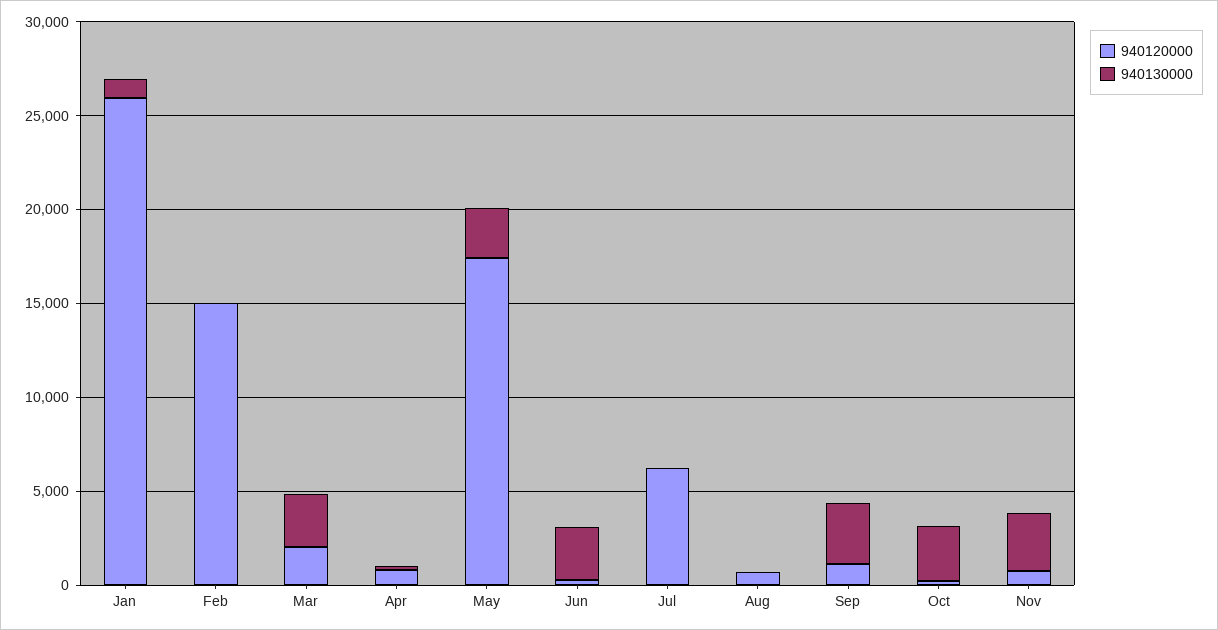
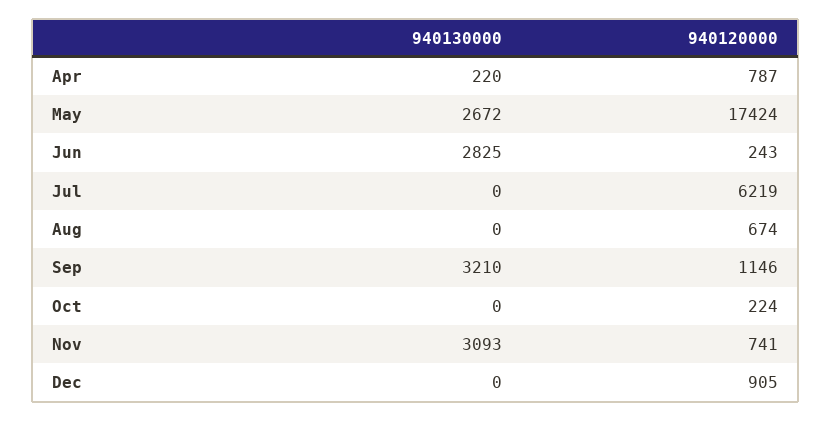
940120000, Jan: 26000 -> none
940130000, Jan: 1000 -> none
940120000, Feb: 15000 -> none
940130000, Feb: 0 -> none
940120000, Mar: 2000 -> none
940130000, Mar: 3000 -> none
940130000, Oct: 3000 -> 0
940130000, Dec: none -> 0
940120000, Dec: none -> 905

